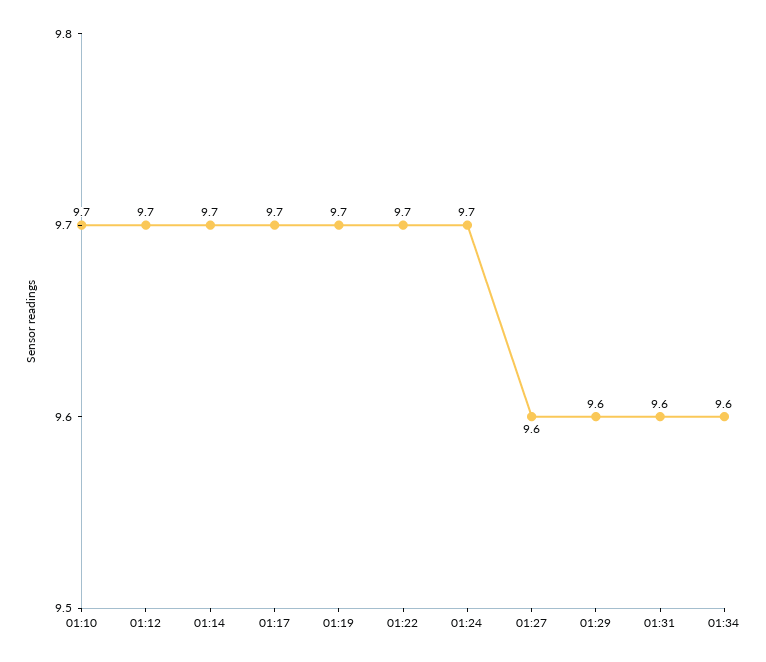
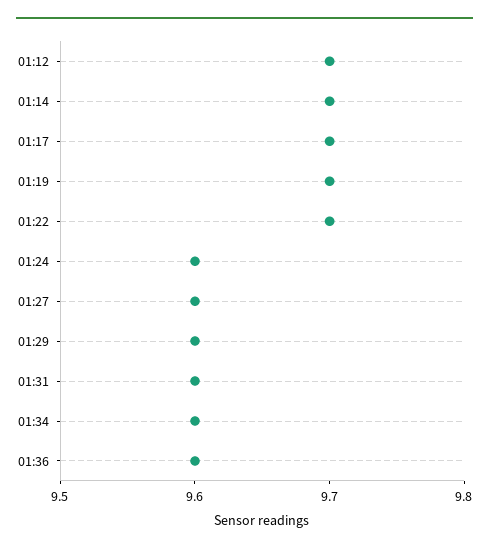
01:10: 9.7 -> none
01:24: 9.7 -> 9.6
01:36: none -> 9.6

